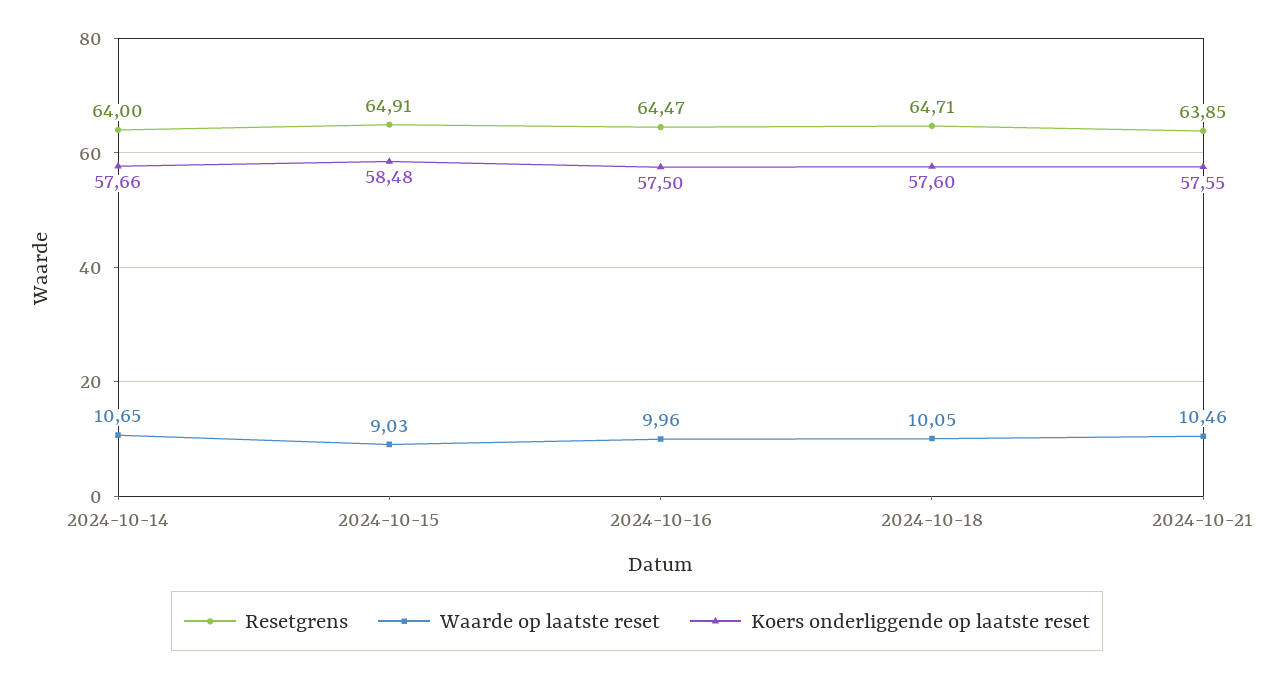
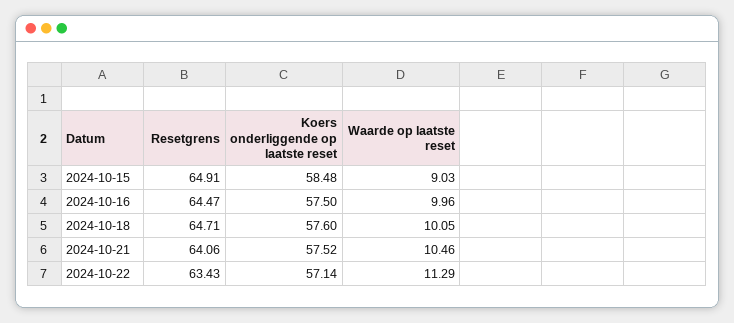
Resetgrens, 2024-10-14: 64 -> none
Waarde op laatste reset, 2024-10-14: 10.65 -> none
Koers onderliggende op laatste reset, 2024-10-14: 57.66 -> none
Resetgrens, 2024-10-21: 63.85 -> 64.06
Koers onderliggende op laatste reset, 2024-10-21: 57.55 -> 57.52
Resetgrens, 2024-10-22: none -> 63.43
Koers onderliggende op laatste reset, 2024-10-22: none -> 57.14
Waarde op laatste reset, 2024-10-22: none -> 11.29

